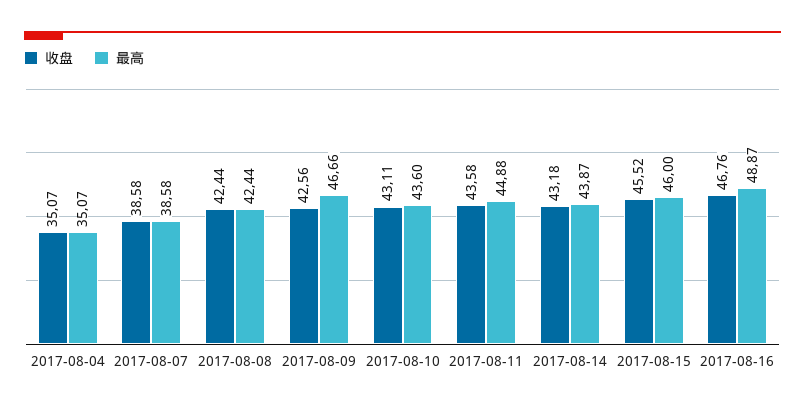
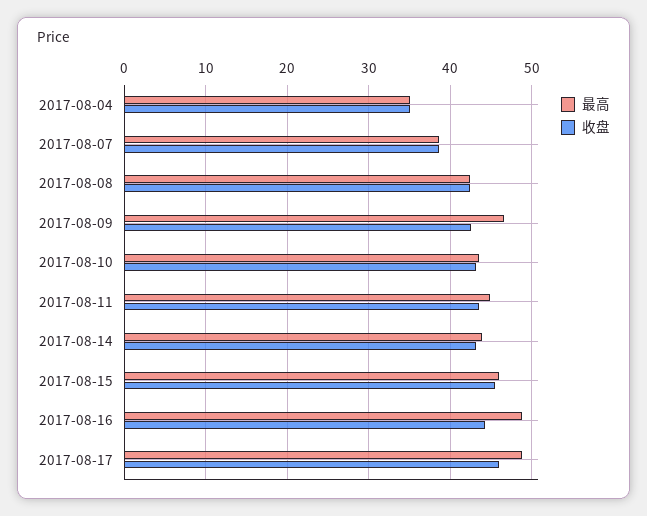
收盘, 2017-08-16: 46.76 -> 44
最高, 2017-08-17: none -> 49
收盘, 2017-08-17: none -> 46

